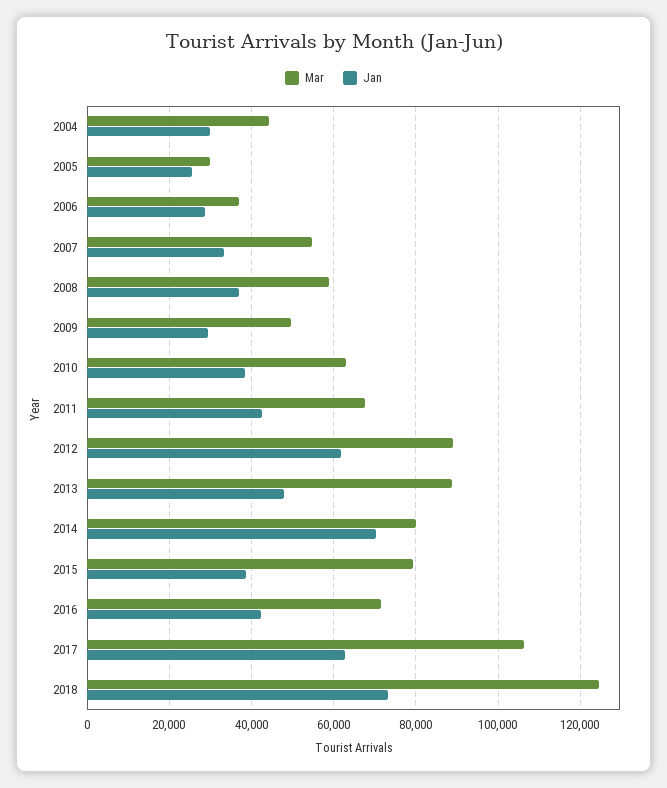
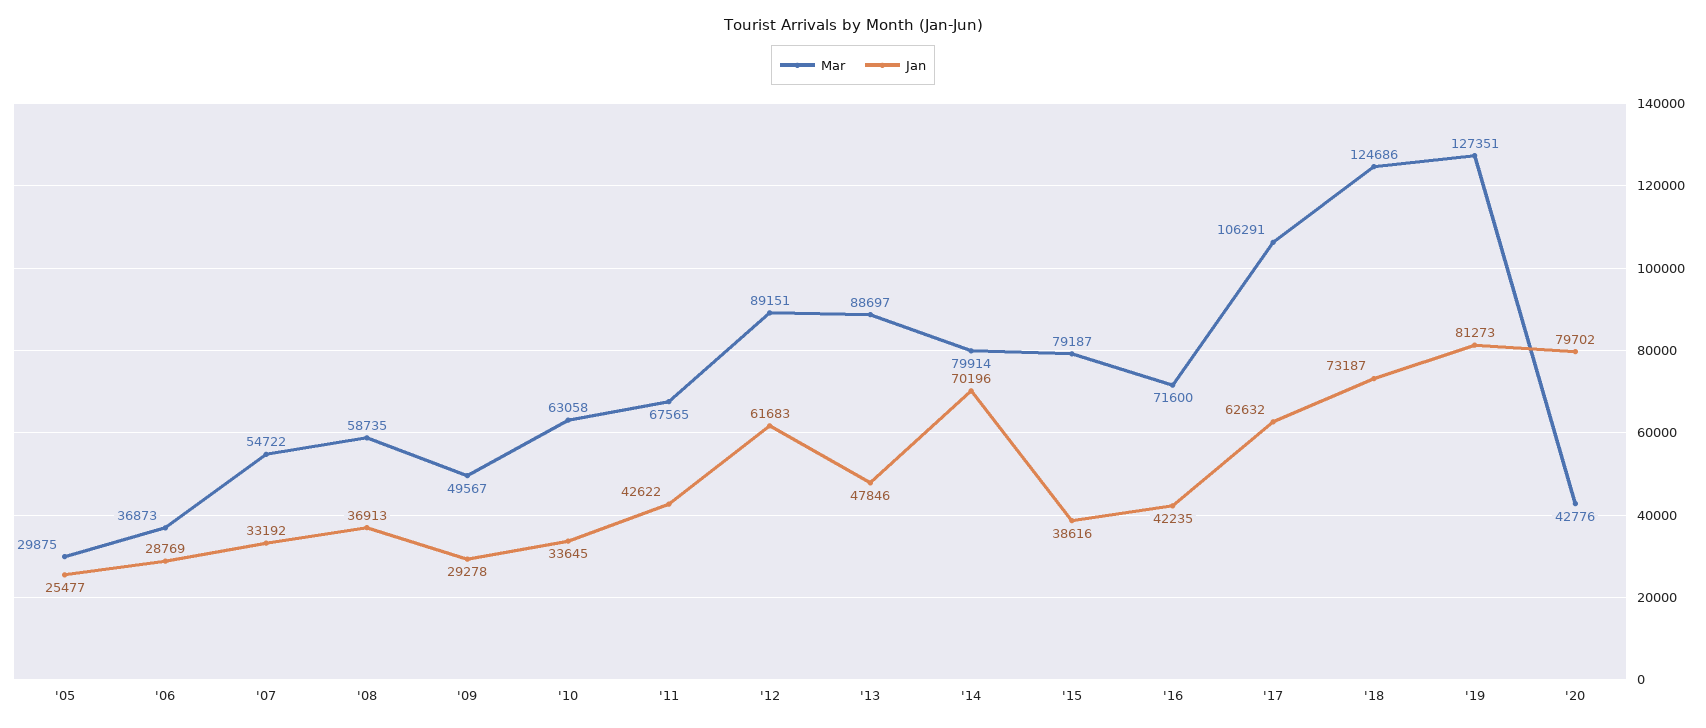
Mar, 2004: 44000 -> none
Jan, 2004: 30000 -> none
Jan, 2010: 38000 -> 33645
Mar, '19: none -> 127351
Jan, '19: none -> 81273
Mar, '20: none -> 42776
Jan, '20: none -> 79702

